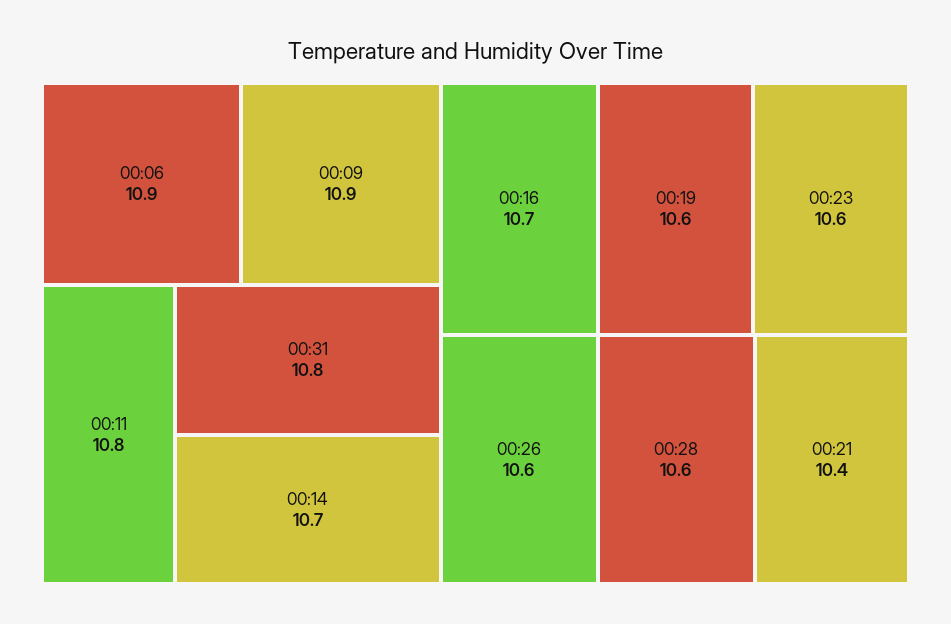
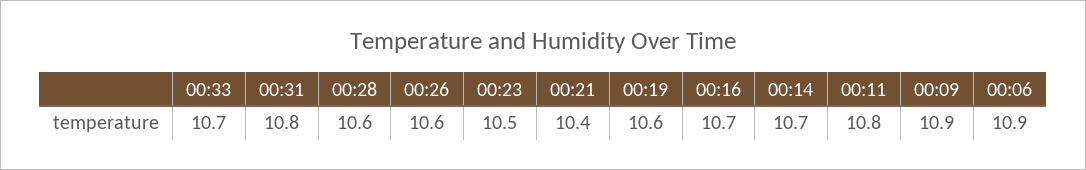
00:23: 10.6 -> 10.5
00:33: none -> 10.7

